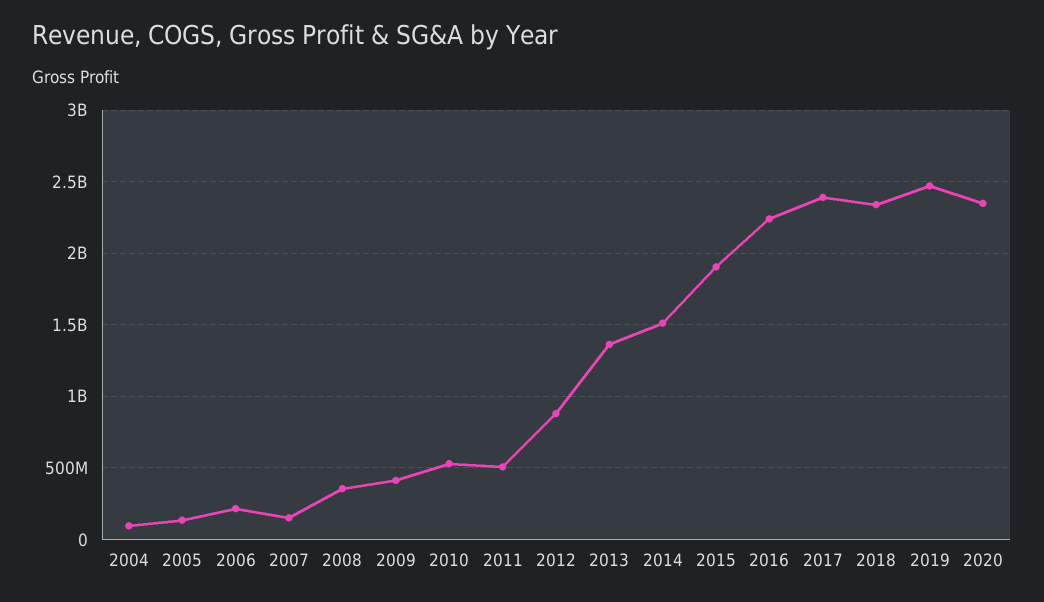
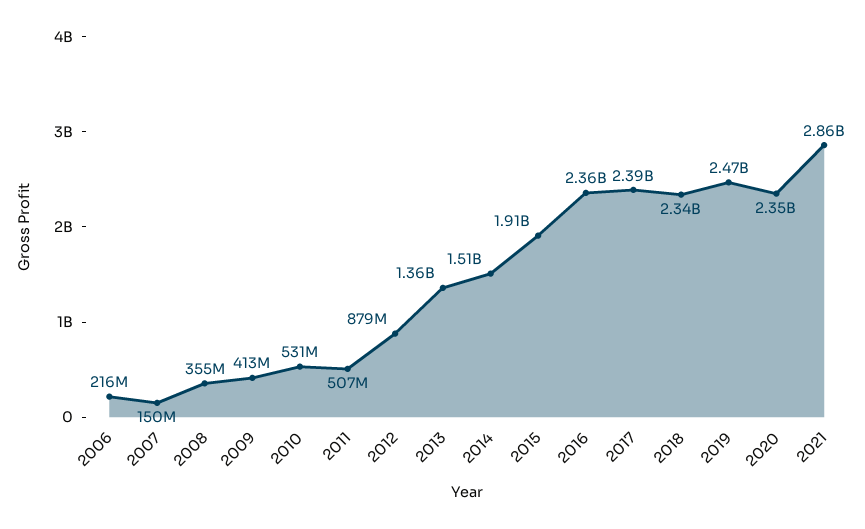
2004: 100000000 -> none
2005: 150000000 -> none
2016: 2250000000 -> 2360000000
2021: none -> 2860000000

